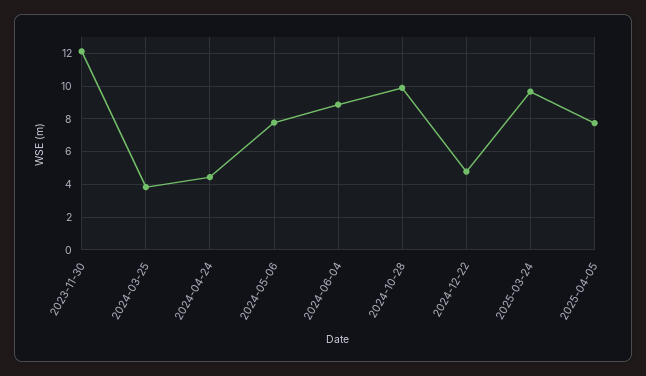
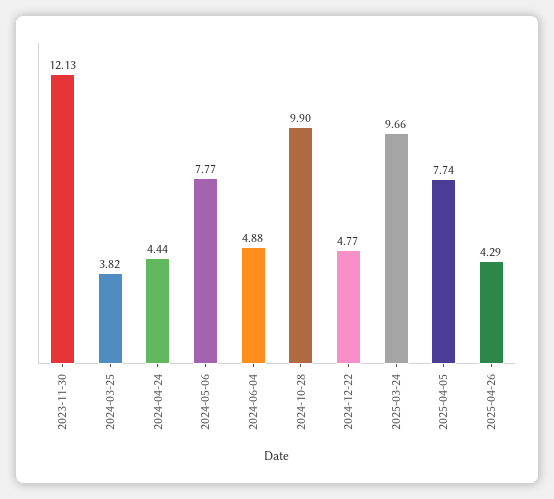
2024-06-04: 9 -> 4.88
2025-04-26: none -> 4.29

